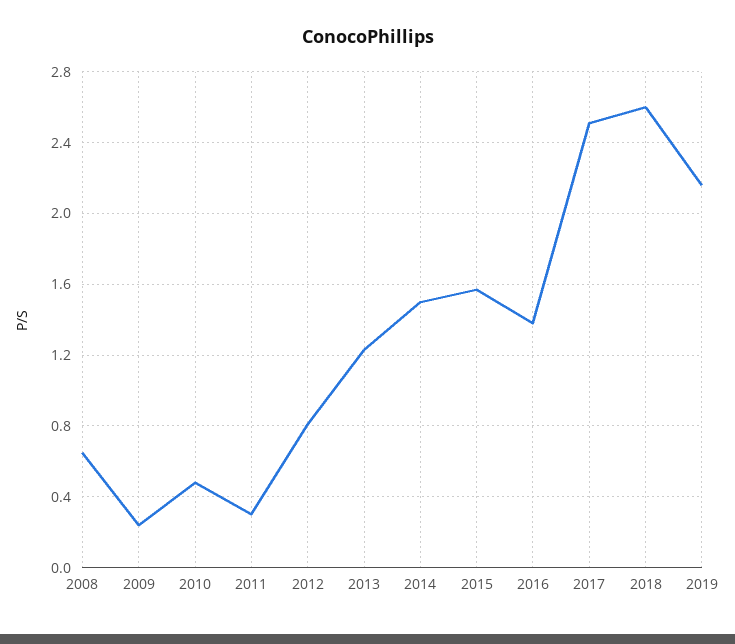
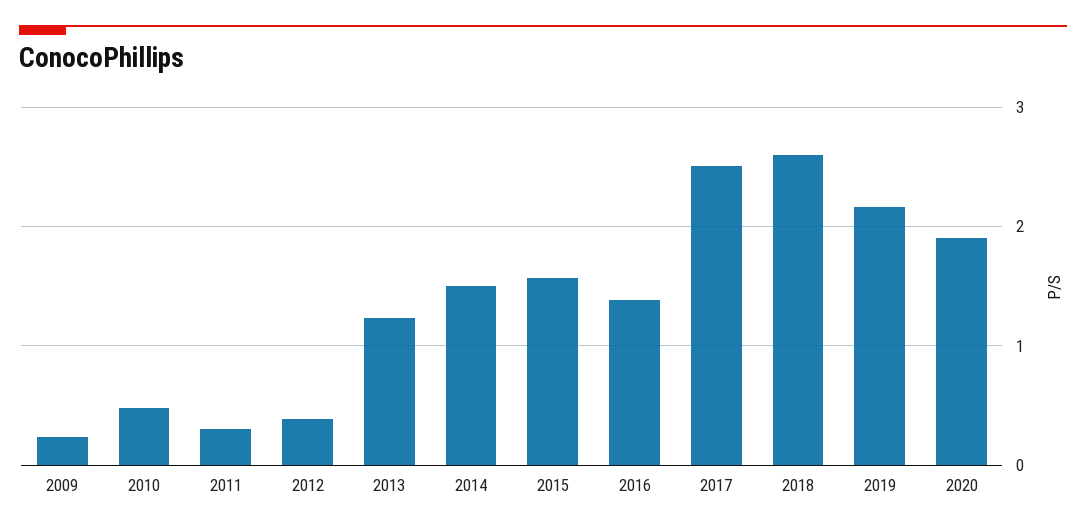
2008: 0.65 -> none
2012: 0.8 -> 0.4
2020: none -> 1.9

